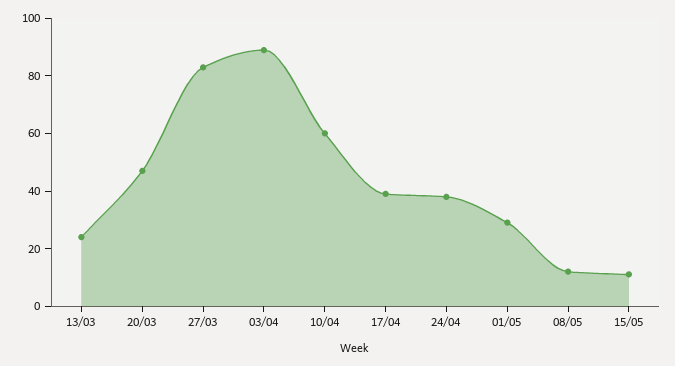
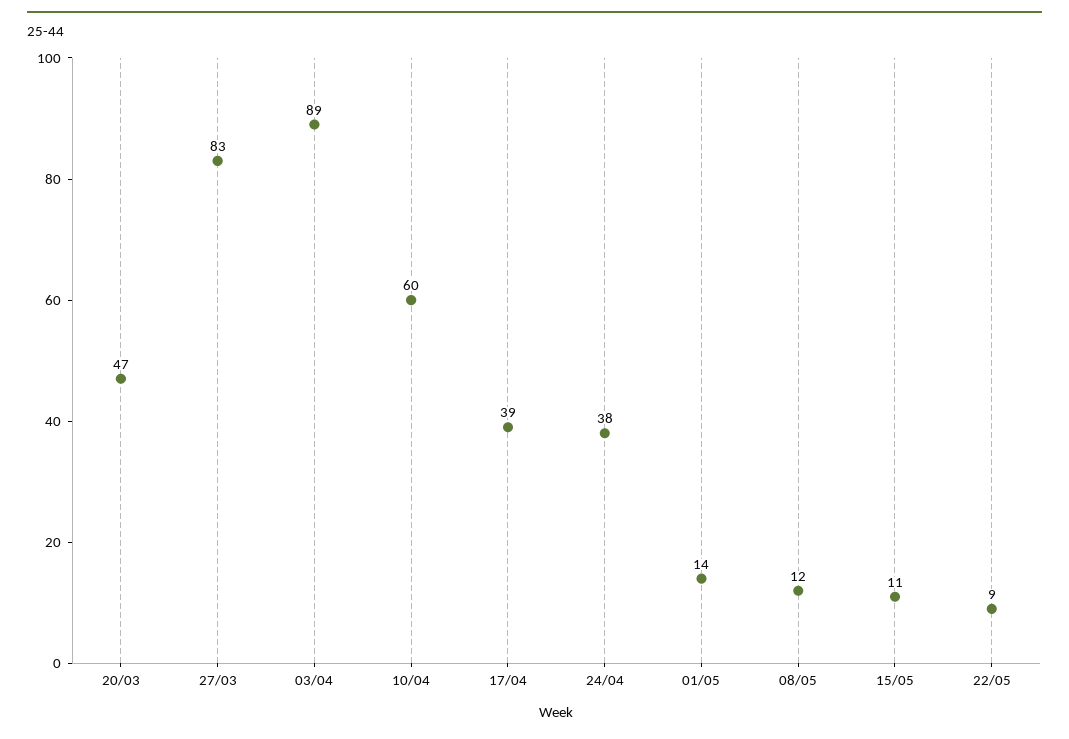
13/03: 25 -> none
01/05: 30 -> 14
22/05: none -> 9

